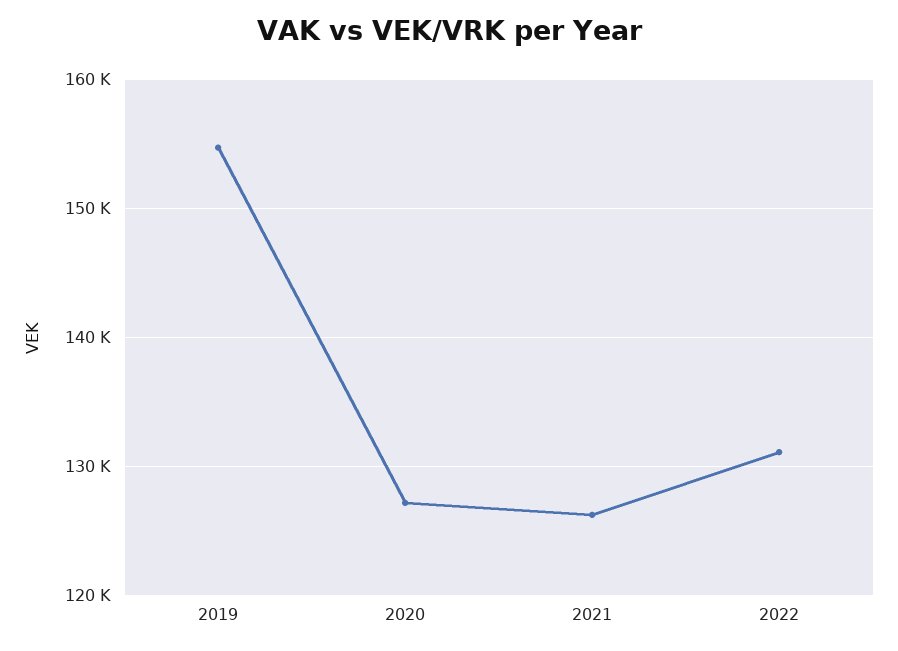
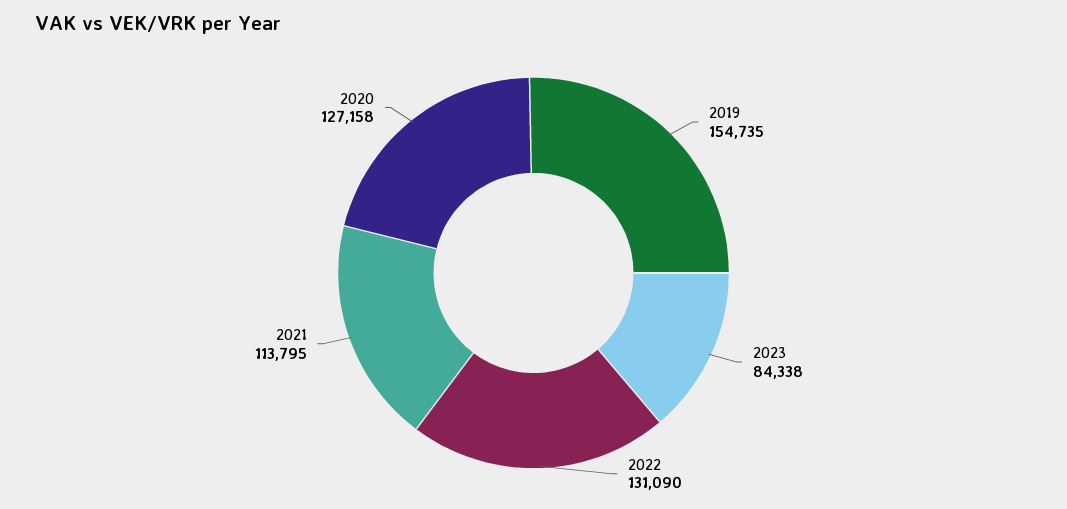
2021: 126000 -> 113795
2023: none -> 84338

